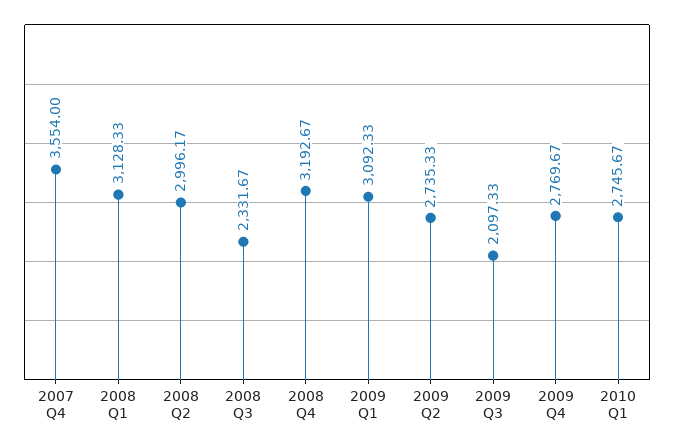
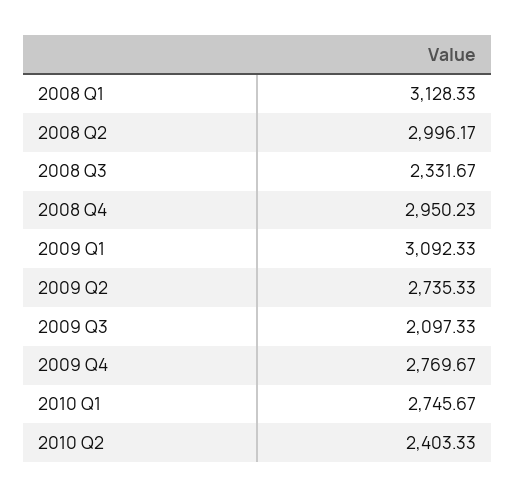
2007 Q4: 3554 -> none
2008 Q4: 3192.67 -> 2950.23
2010 Q2: none -> 2403.33

